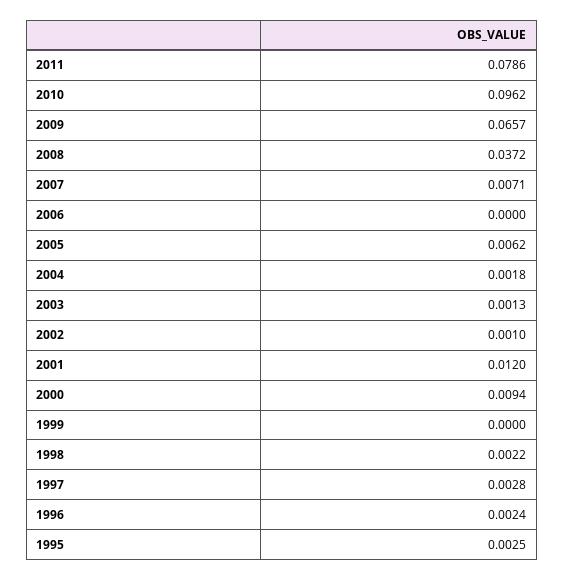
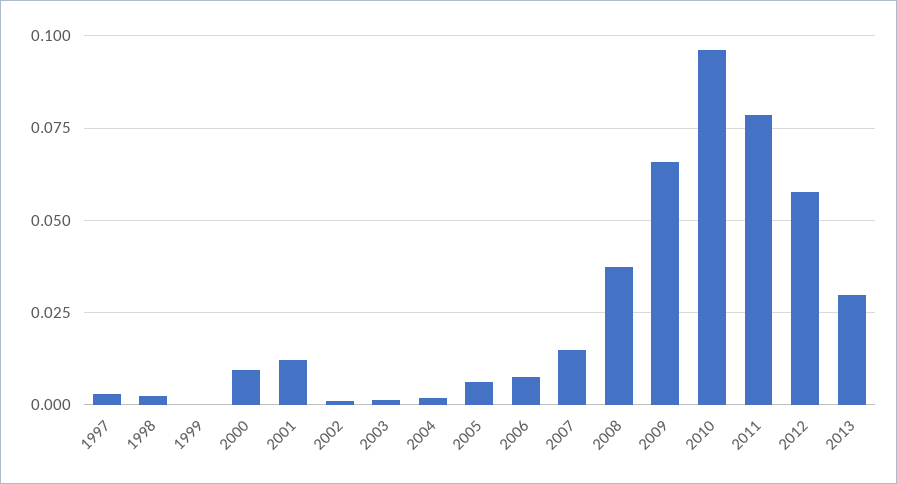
2007: 0.0071 -> 0.015
2006: 0 -> 0.0075
1996: 0.0024 -> none
1995: 0.0025 -> none
2012: none -> 0.0575
2013: none -> 0.03

